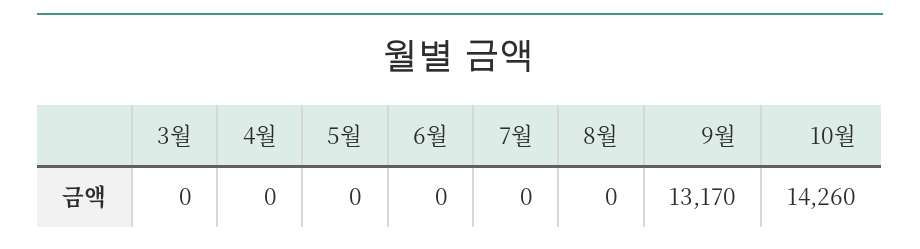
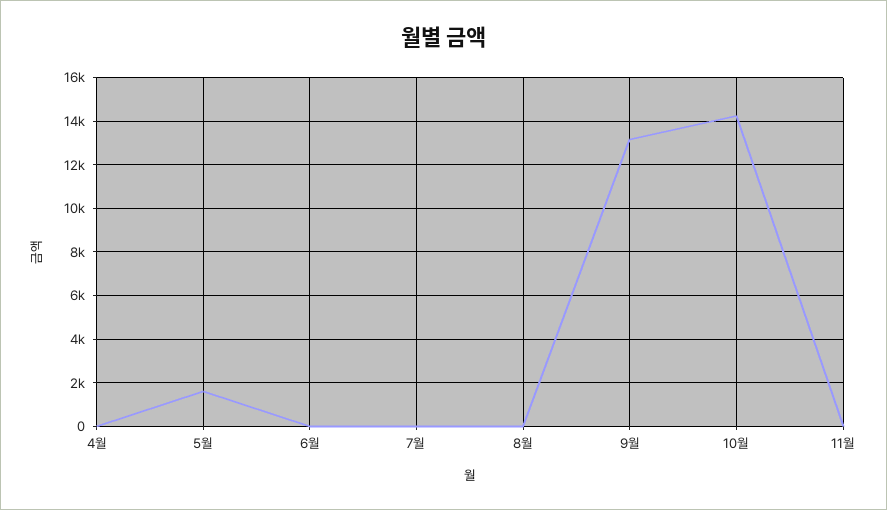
3월: 0 -> none
5월: 0 -> 1500
11월: none -> 0

